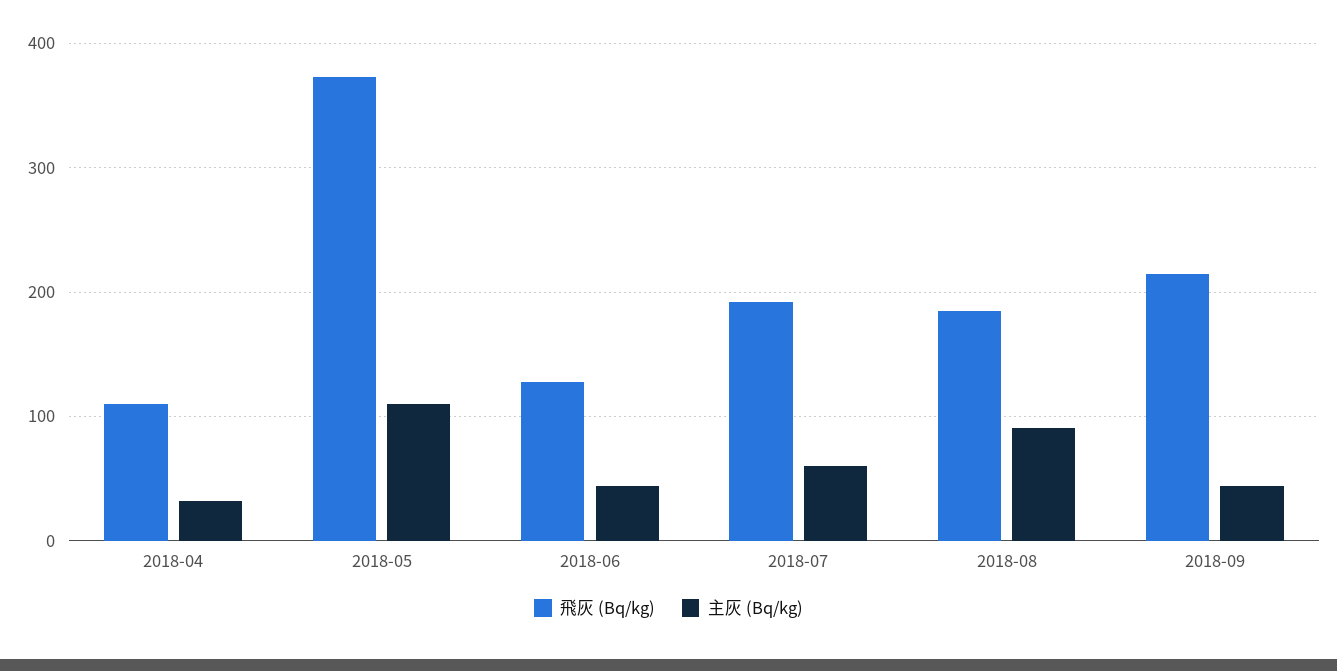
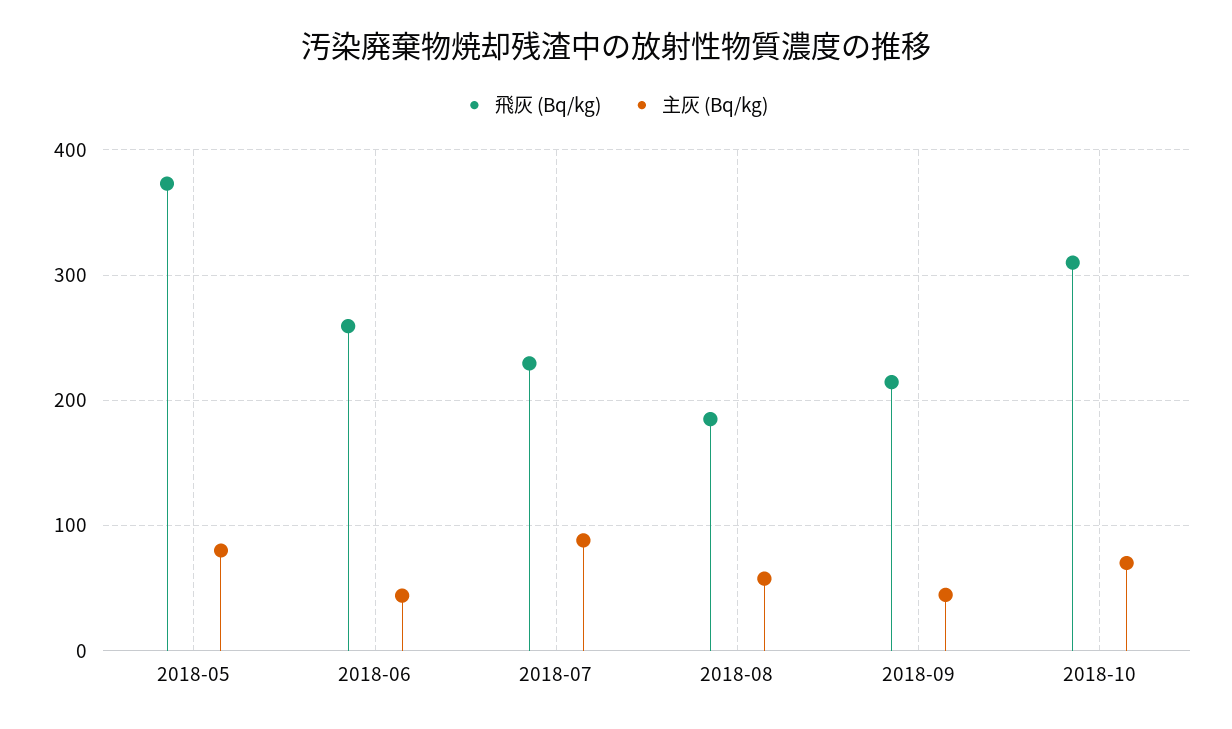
飛灰 (Bq/kg), 2018-04: 110 -> none
主灰 (Bq/kg), 2018-04: 30 -> none
主灰 (Bq/kg), 2018-05: 110 -> 80
飛灰 (Bq/kg), 2018-06: 130 -> 260
飛灰 (Bq/kg), 2018-07: 190 -> 230
主灰 (Bq/kg), 2018-07: 60 -> 90
主灰 (Bq/kg), 2018-08: 90 -> 60
飛灰 (Bq/kg), 2018-10: none -> 310
主灰 (Bq/kg), 2018-10: none -> 70

